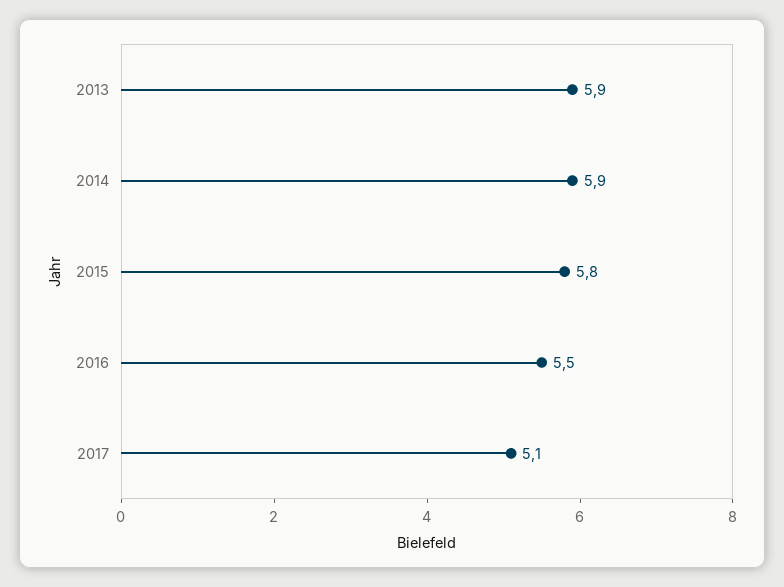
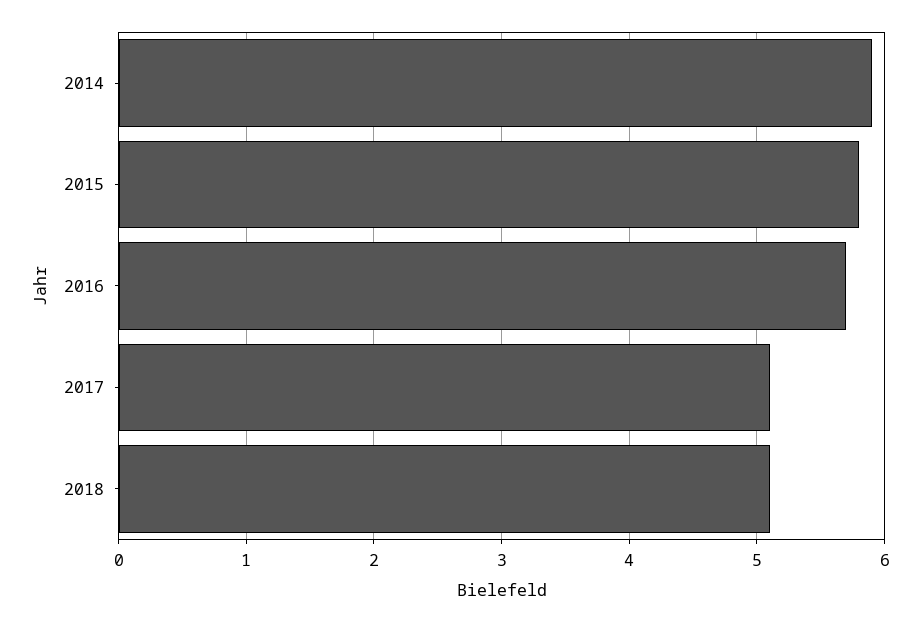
2013: 5.9 -> none
2016: 5.5 -> 5.7
2018: none -> 5.1

